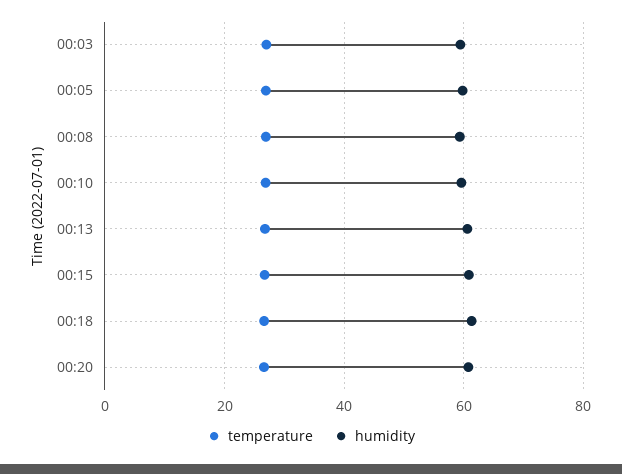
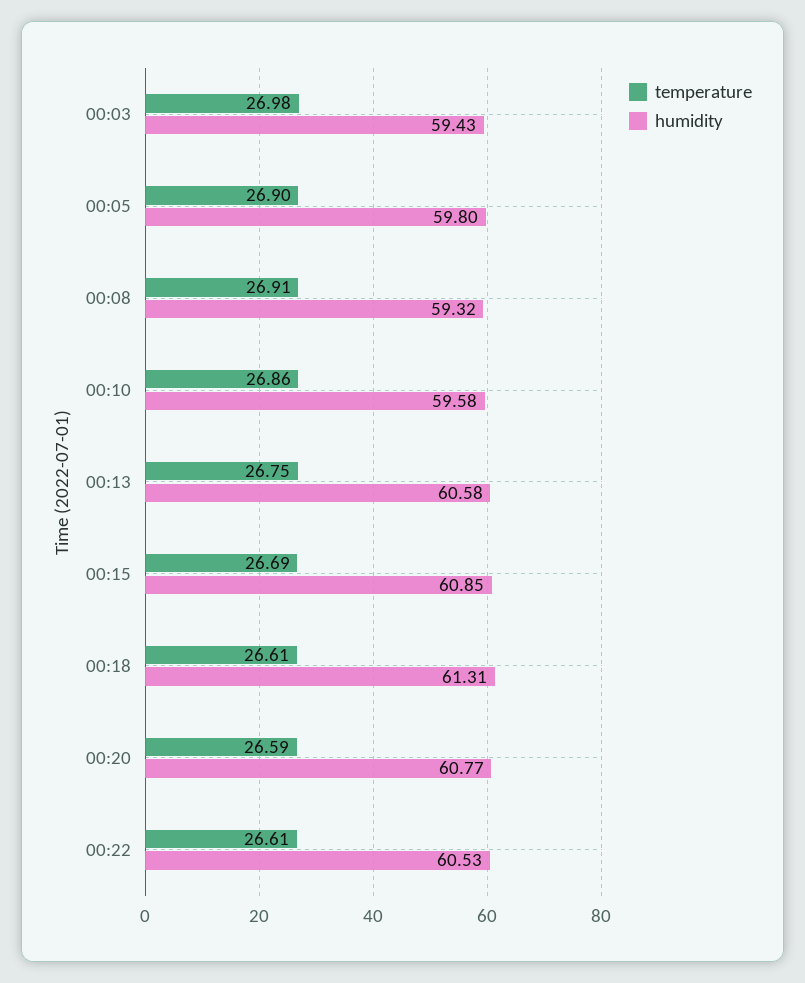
temperature, 00:22: none -> 26.61
humidity, 00:22: none -> 60.53

